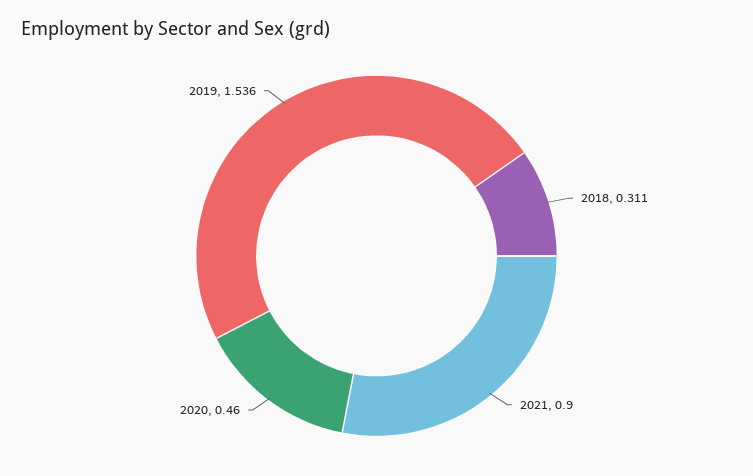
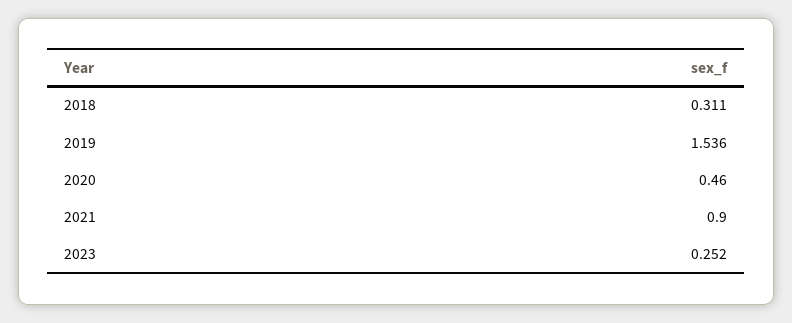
2023: none -> 0.252

